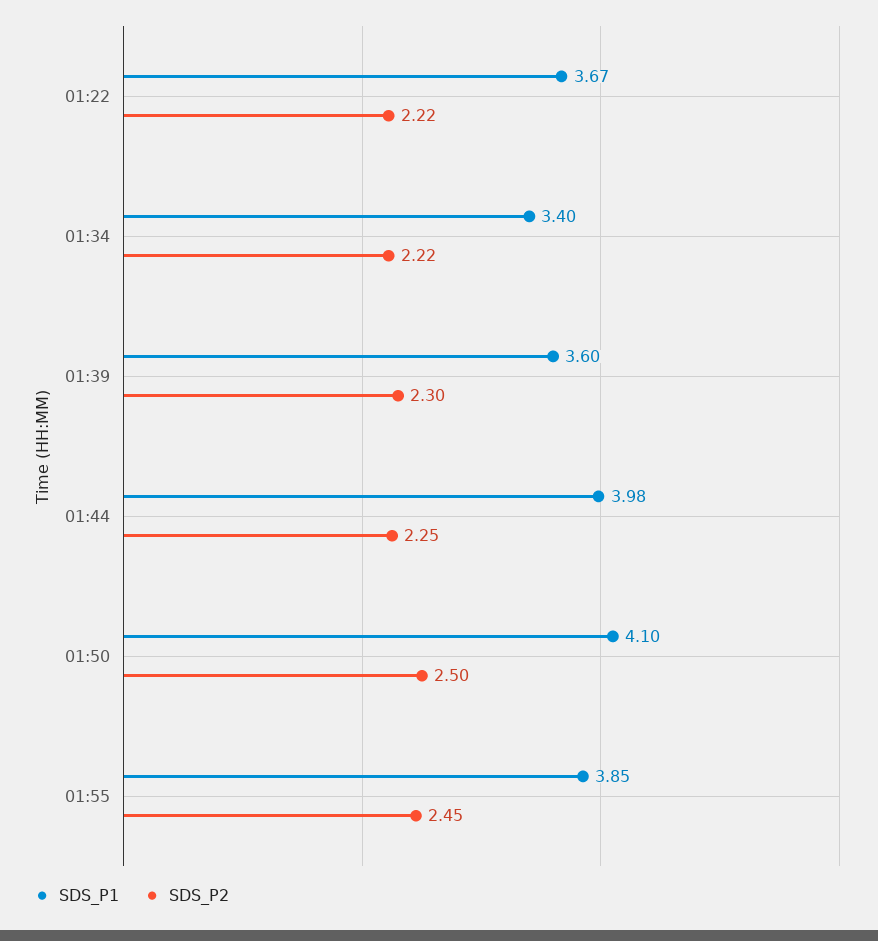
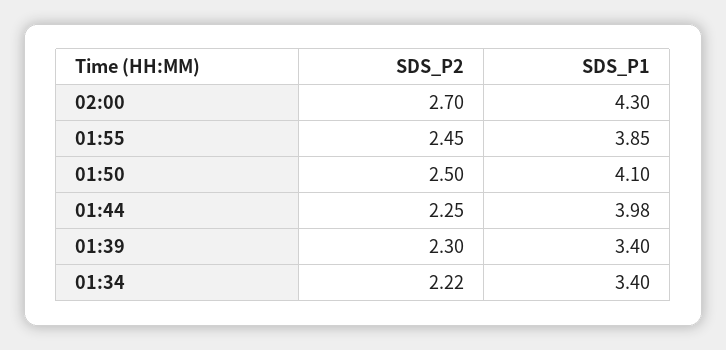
SDS_P1, 01:22: 3.67 -> none
SDS_P2, 01:22: 2.22 -> none
SDS_P1, 01:39: 3.6 -> 3.4
SDS_P2, 02:00: none -> 2.7
SDS_P1, 02:00: none -> 4.3

